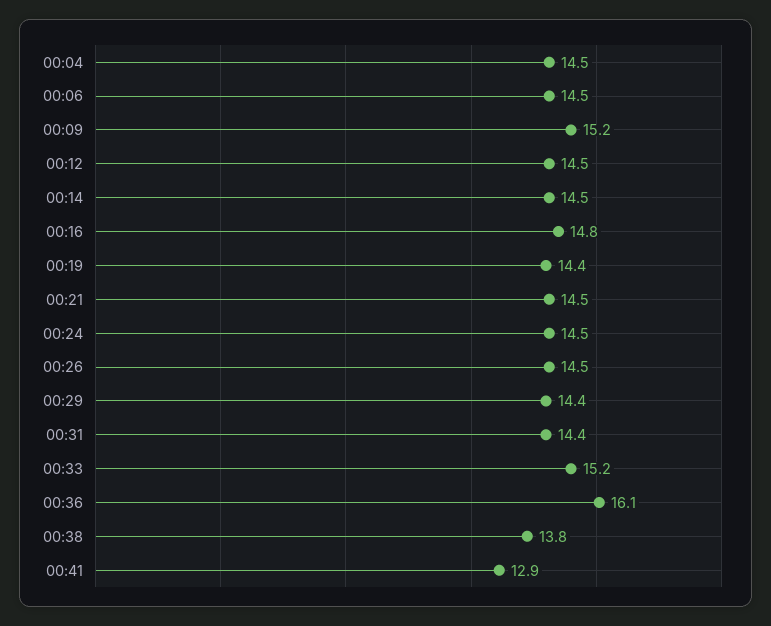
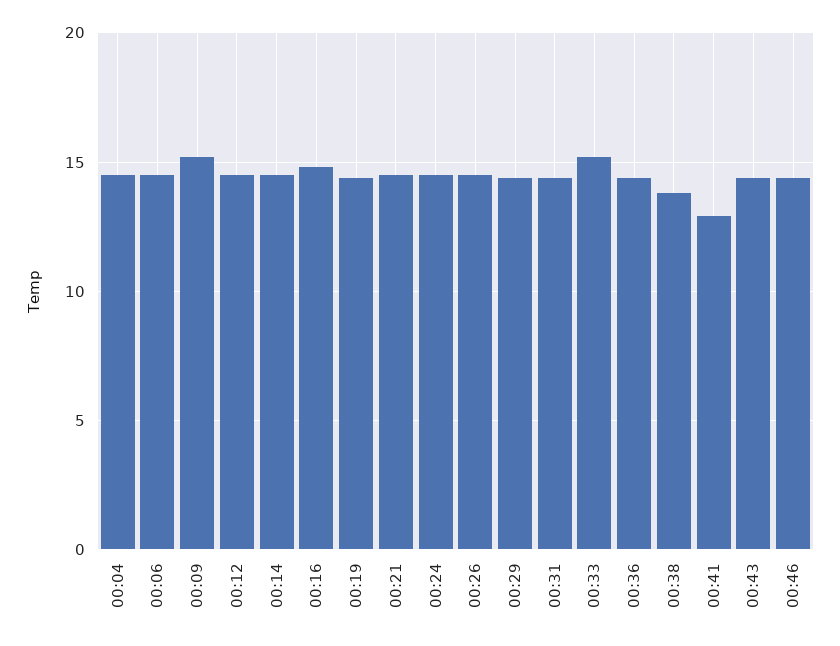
00:36: 16.1 -> 14.5
00:43: none -> 14.5
00:46: none -> 14.5

